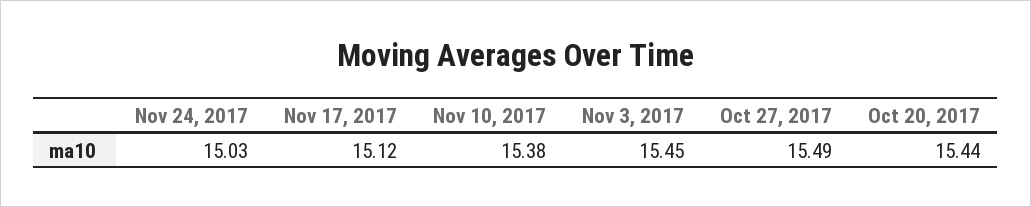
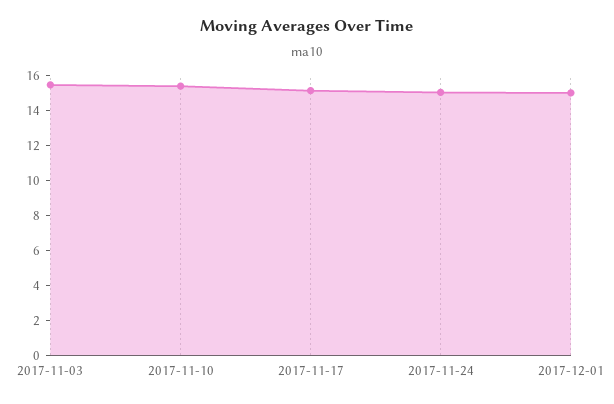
Oct 27, 2017: 15.49 -> none
Oct 20, 2017: 15.44 -> none
2017-12-01: none -> 15

